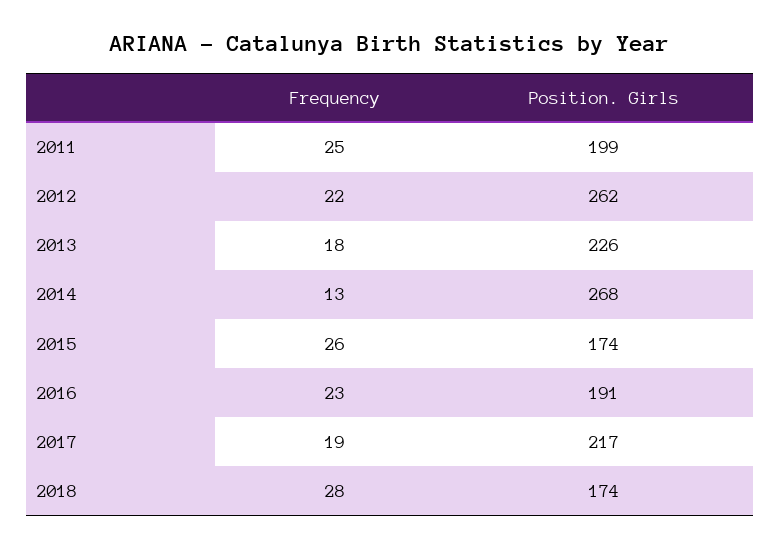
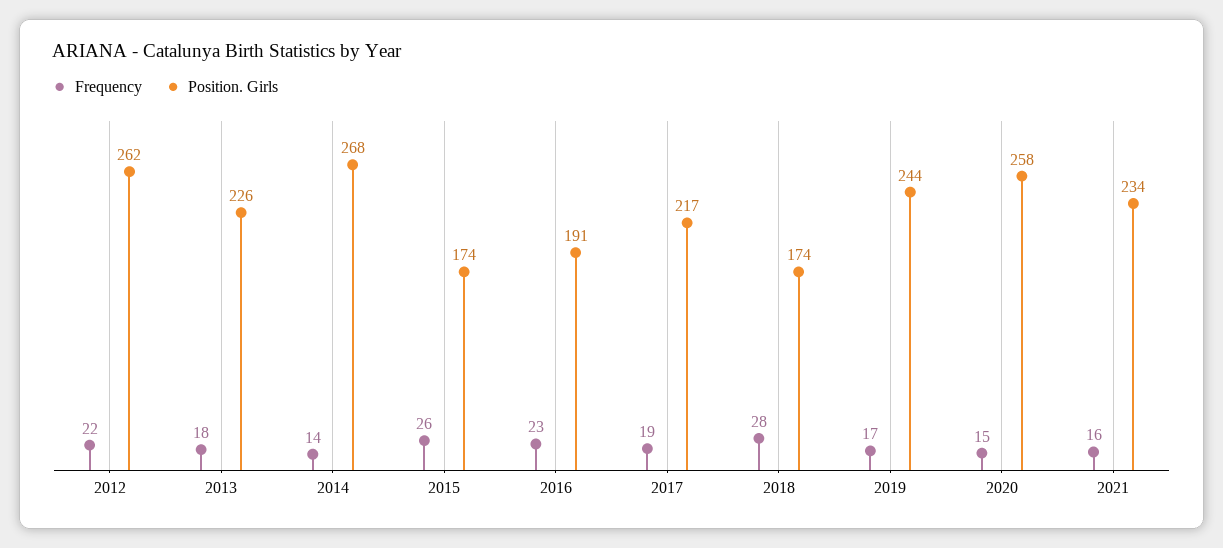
Frequency, 2011: 25 -> none
Position. Girls, 2011: 199 -> none
Frequency, 2014: 13 -> 14
Frequency, 2019: none -> 17
Position. Girls, 2019: none -> 244
Frequency, 2020: none -> 15
Position. Girls, 2020: none -> 258
Frequency, 2021: none -> 16
Position. Girls, 2021: none -> 234

